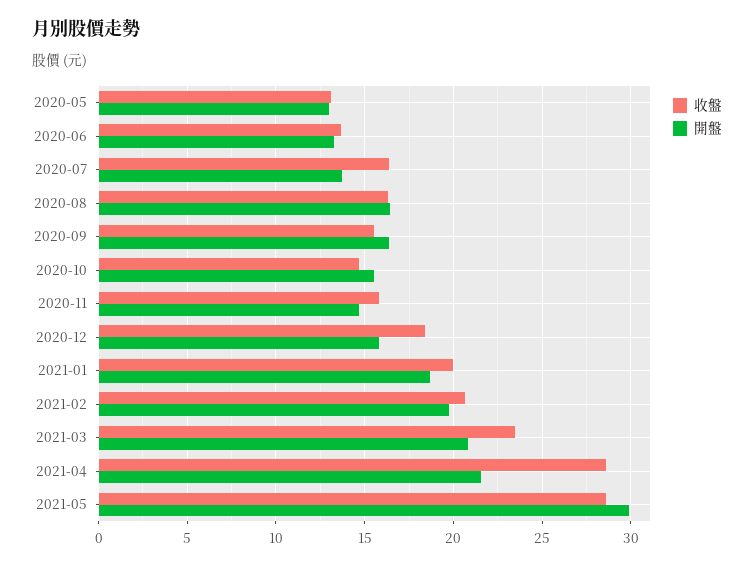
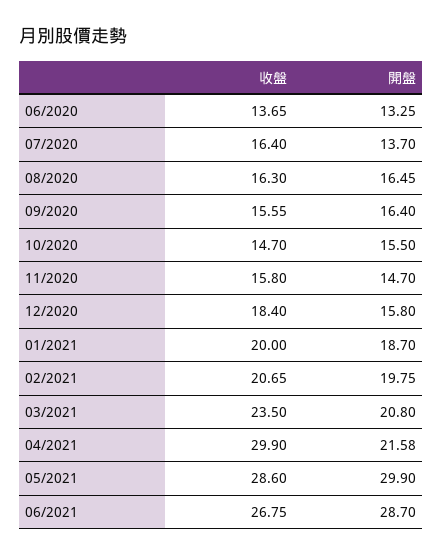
收盤, 2020-05: 13 -> none
開盤, 2020-05: 13 -> none
收盤, 2021-04: 28.5 -> 29.9
收盤, 06/2021: none -> 26.75
開盤, 06/2021: none -> 28.7

